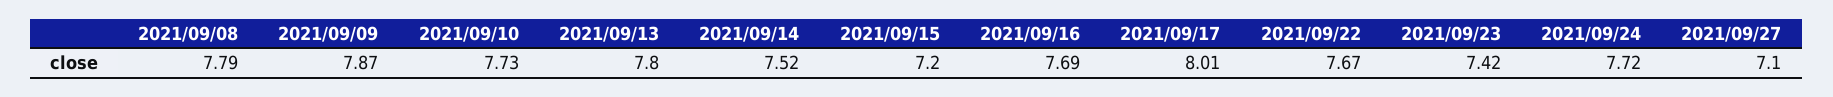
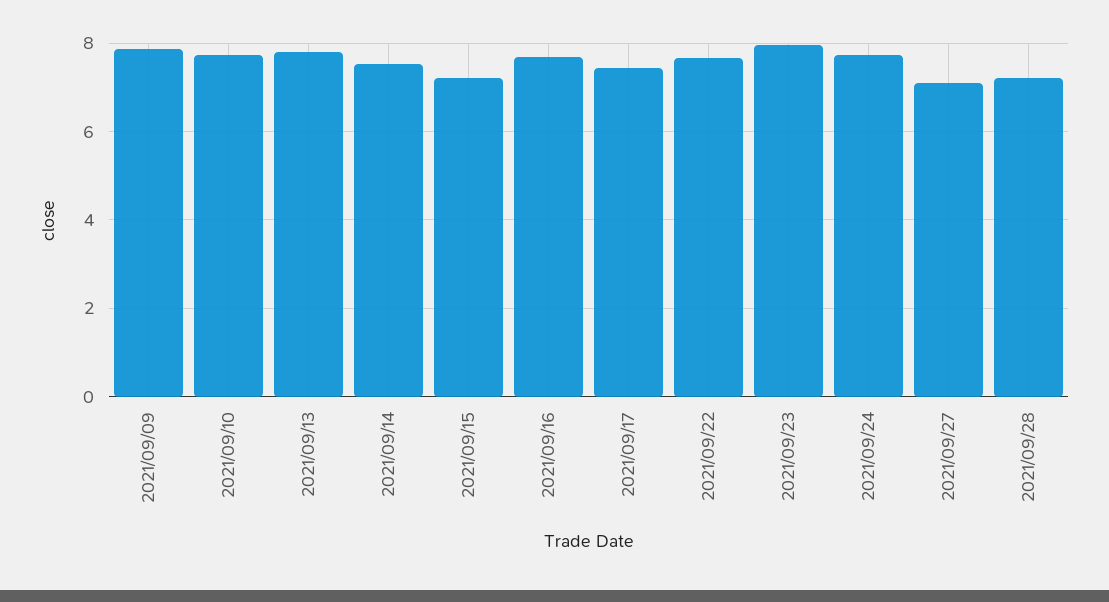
2021/09/08: 7.79 -> none
2021/09/17: 8.01 -> 7.4
2021/09/23: 7.42 -> 8
2021/09/28: none -> 7.2

